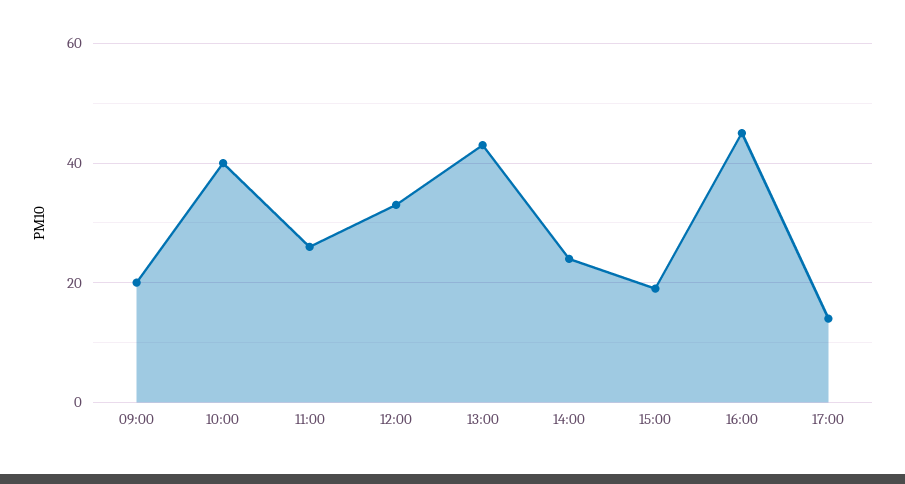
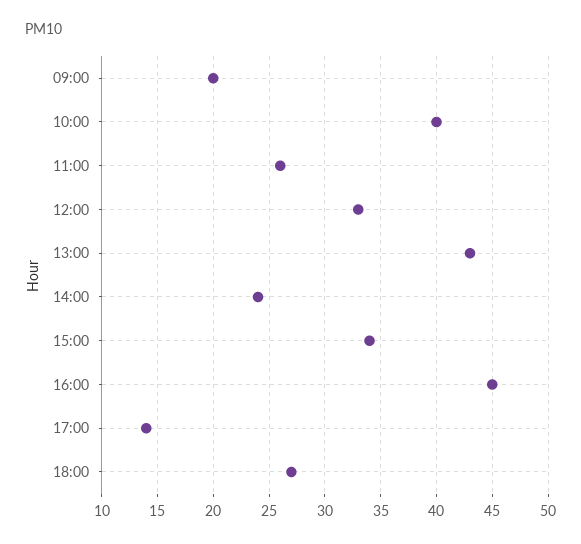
15:00: 20 -> 34
18:00: none -> 27

